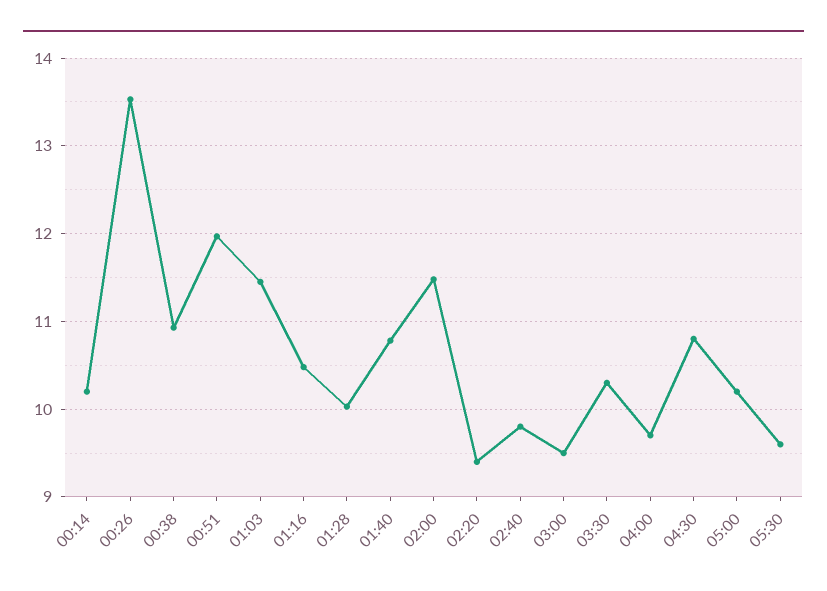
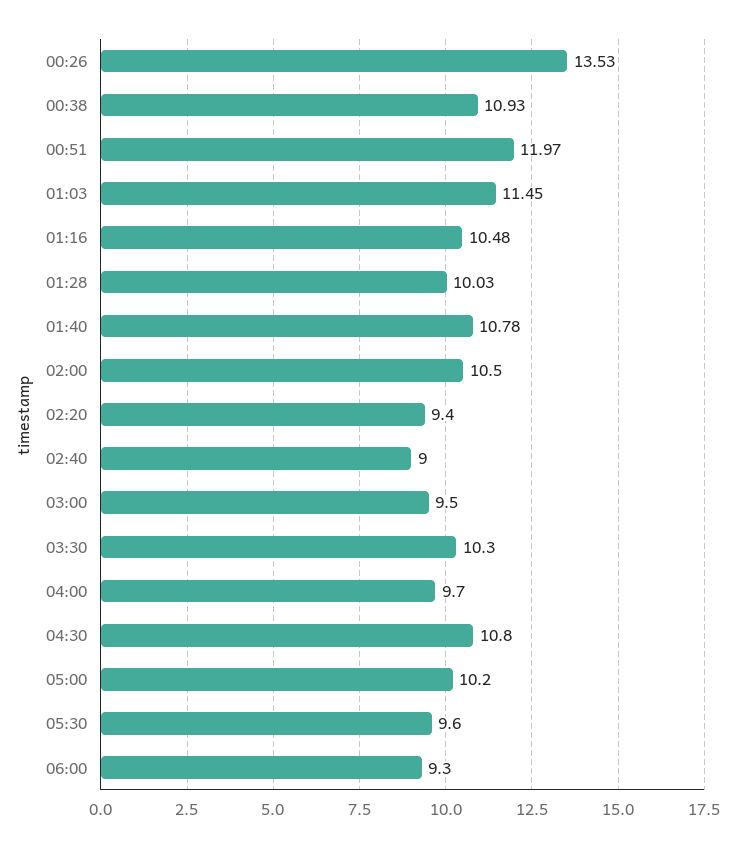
00:14: 10.2 -> none
02:00: 11.5 -> 10.5
02:40: 9.8 -> 9
06:00: none -> 9.3

